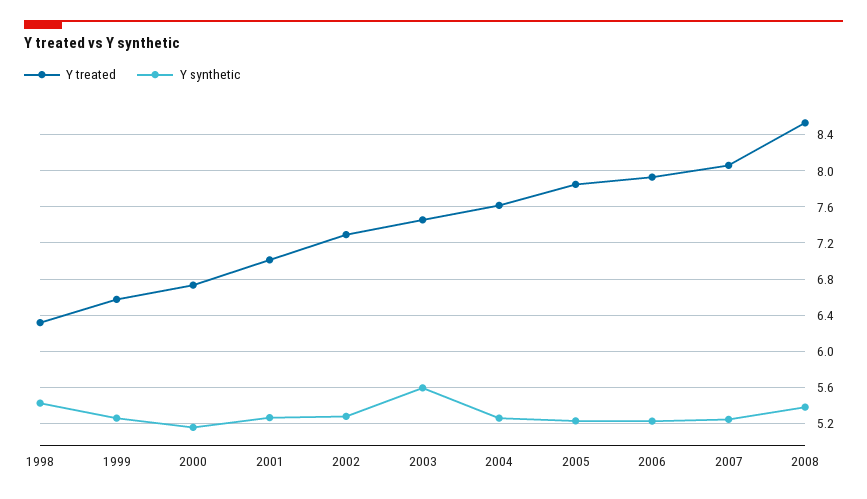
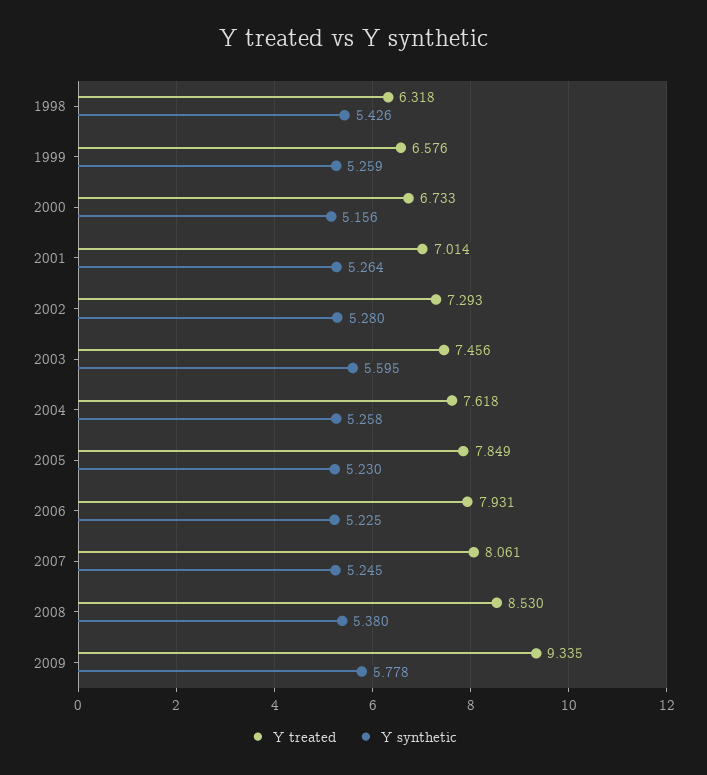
Y treated, 2009: none -> 9.335
Y synthetic, 2009: none -> 5.778

